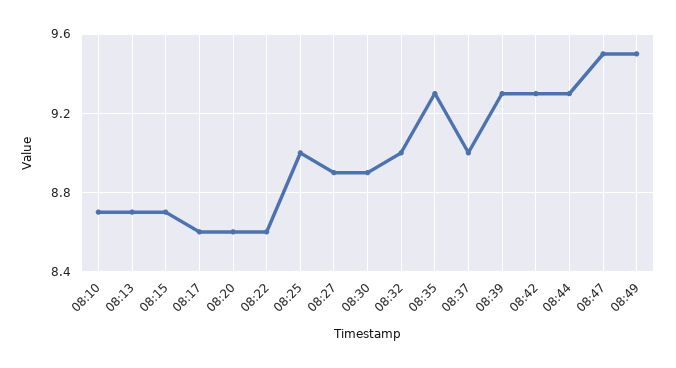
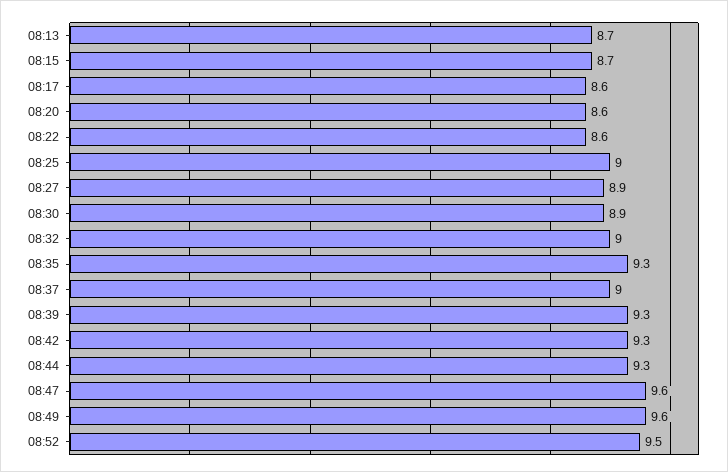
08:10: 8.7 -> none
08:47: 9.5 -> 9.6
08:49: 9.5 -> 9.6
08:52: none -> 9.5

